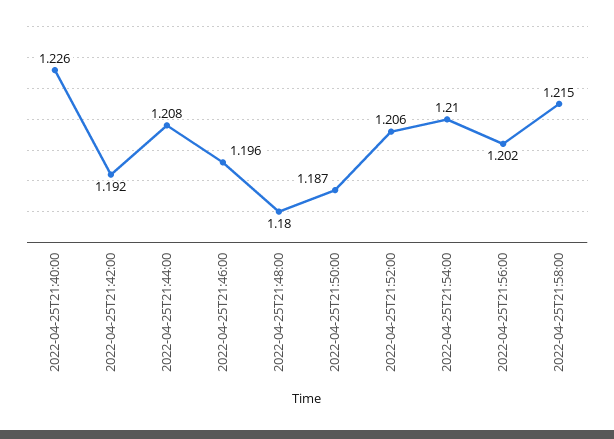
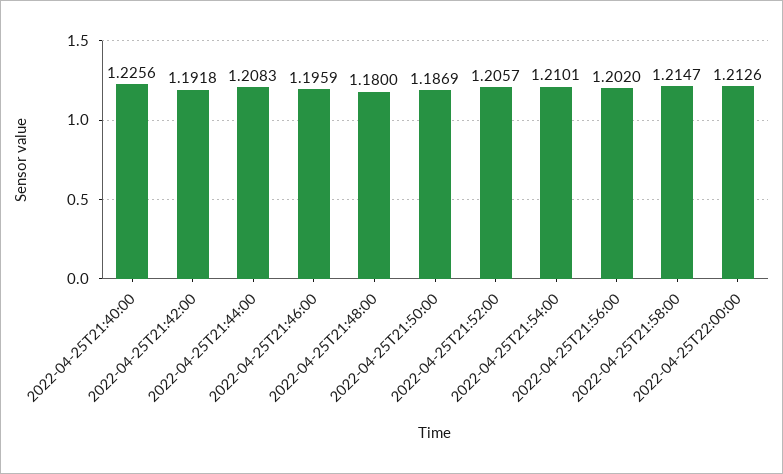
2022-04-25T22:00:00: none -> 1.2126

